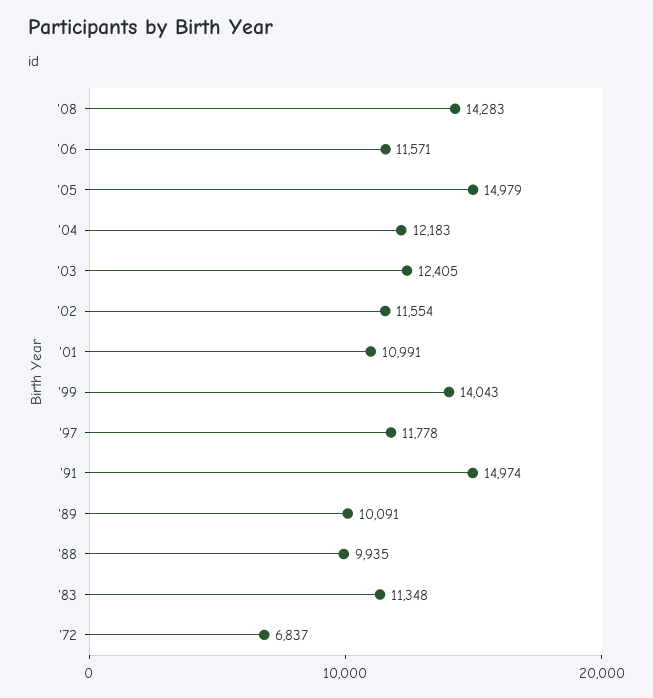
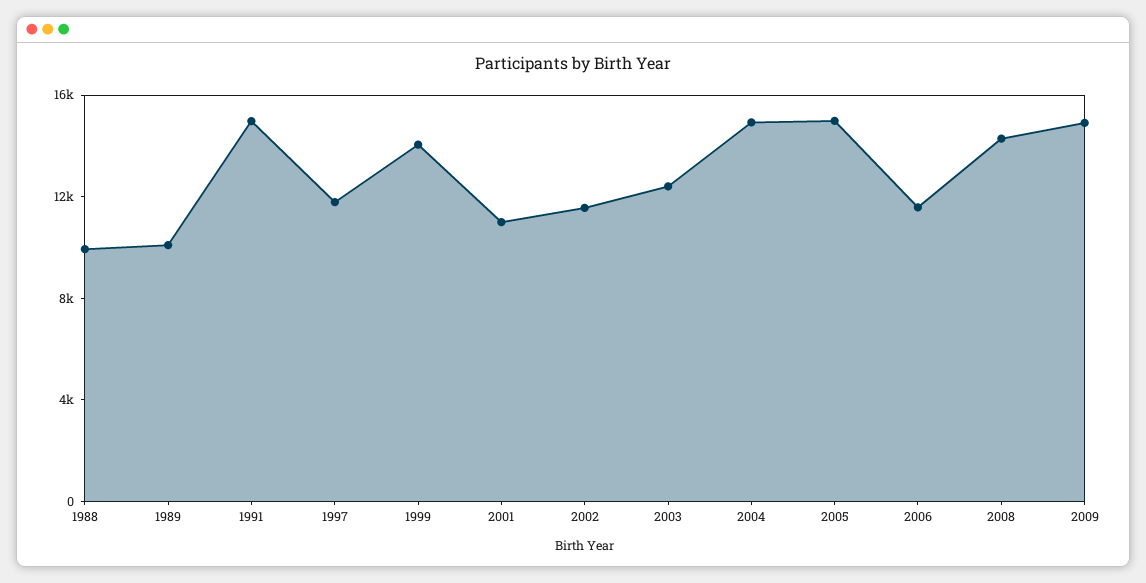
'04: 12183 -> 15000
'83: 11348 -> none
'72: 6837 -> none
2009: none -> 15000

